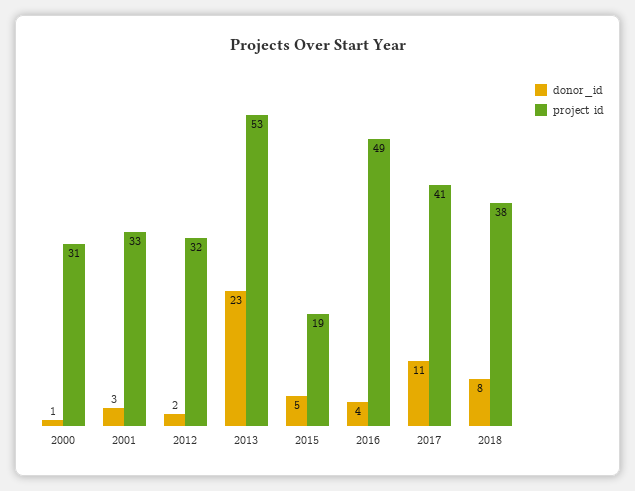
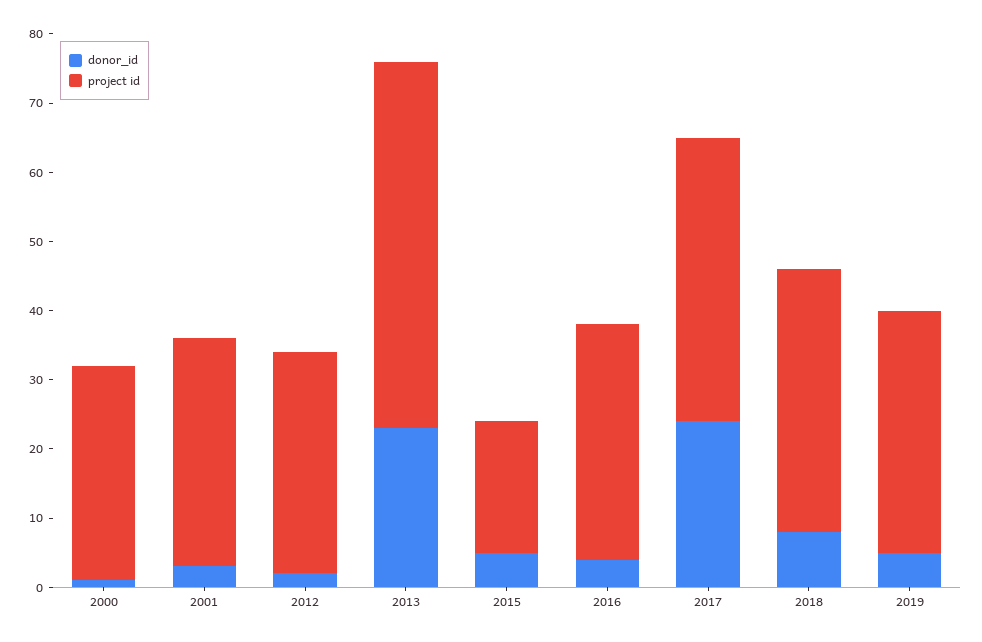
project id, 2016: 49 -> 35
donor_id, 2017: 11 -> 25
donor_id, 2019: none -> 5
project id, 2019: none -> 35

